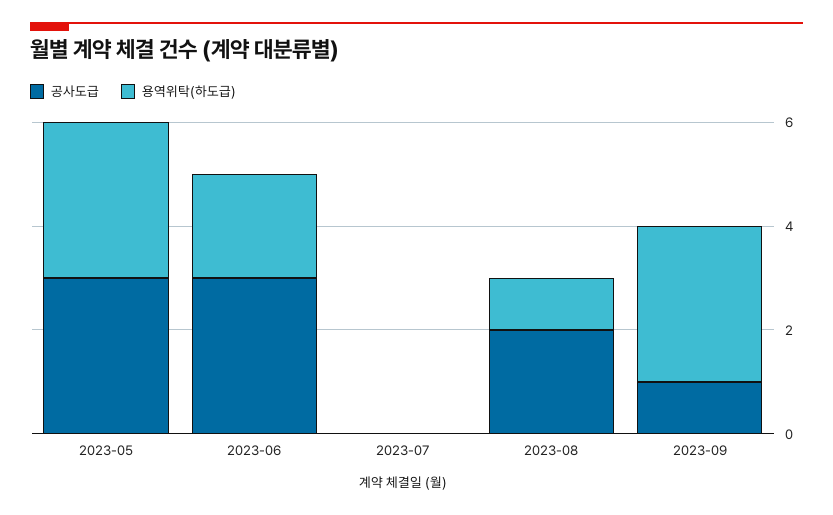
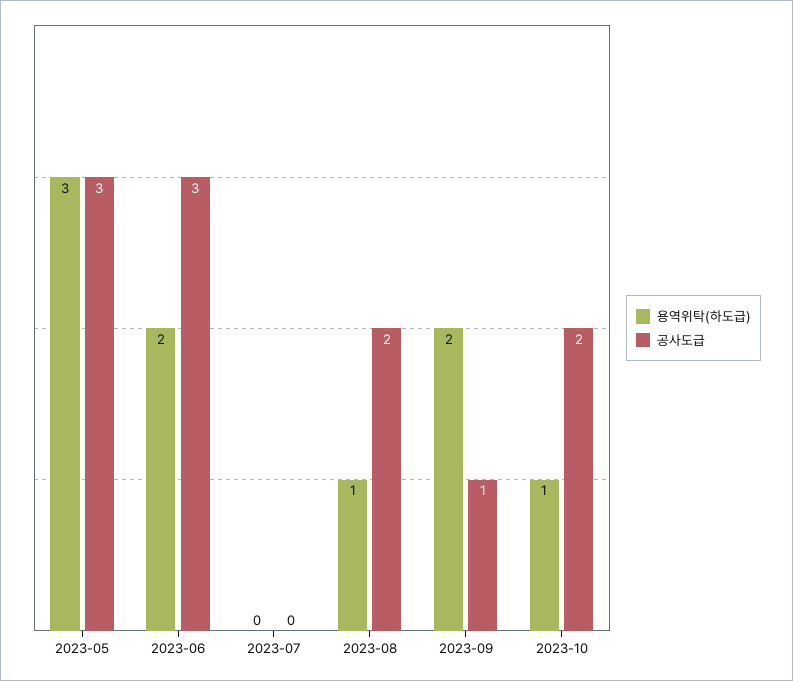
용역위탁(하도급), 2023-09: 3 -> 2
용역위탁(하도급), 2023-10: none -> 1
공사도급, 2023-10: none -> 2

